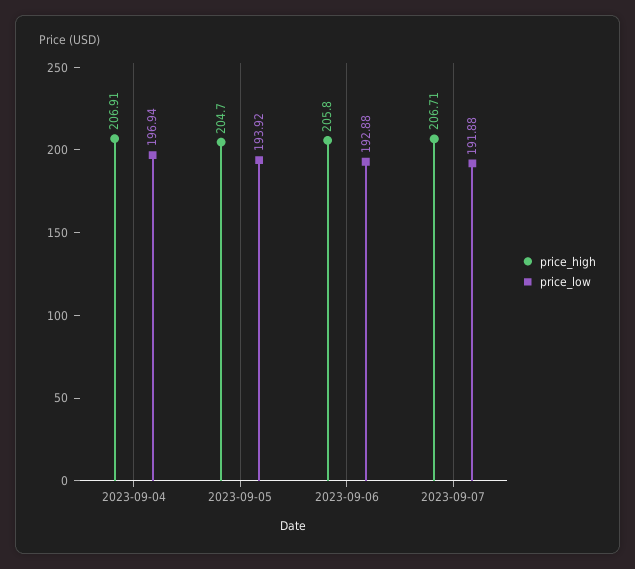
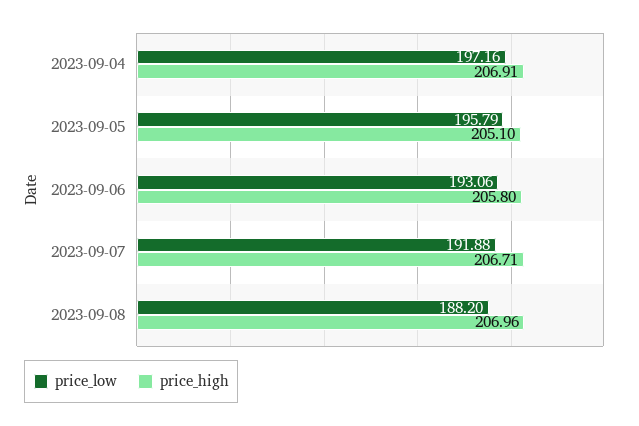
price_low, 2023-09-04: 196.94 -> 197.16
price_high, 2023-09-05: 204.7 -> 205.1
price_low, 2023-09-05: 193.92 -> 195.79
price_low, 2023-09-06: 192.88 -> 193.06
price_low, 2023-09-08: none -> 188.2
price_high, 2023-09-08: none -> 206.96

